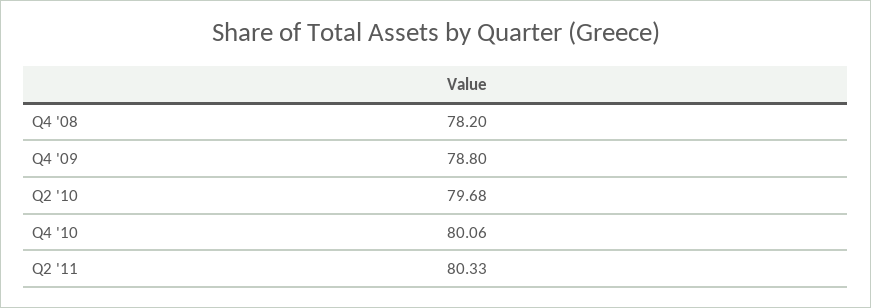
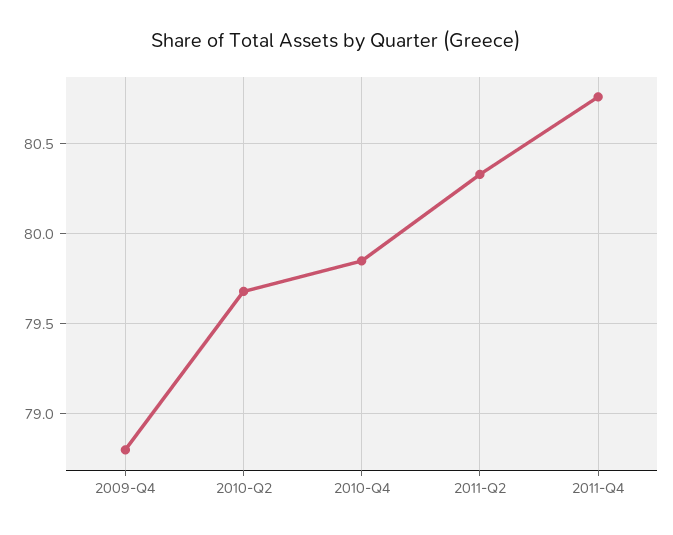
Q4 '08: 78.2 -> none
Q4 '10: 80.06 -> 79.85
2011-Q4: none -> 80.75

